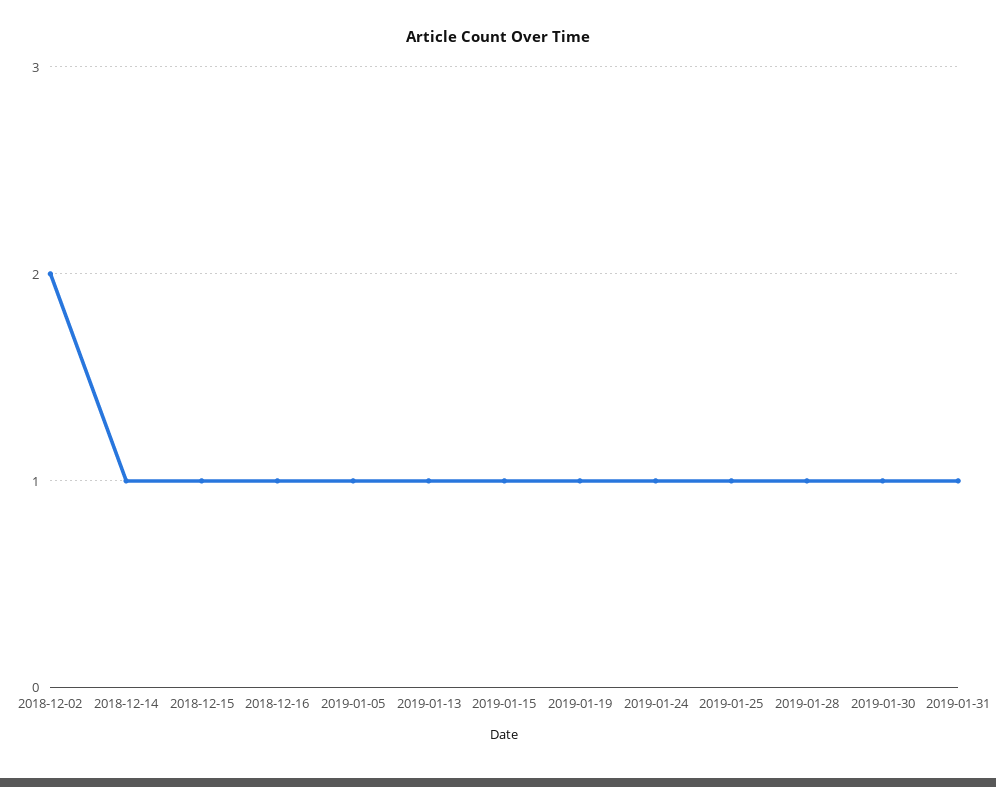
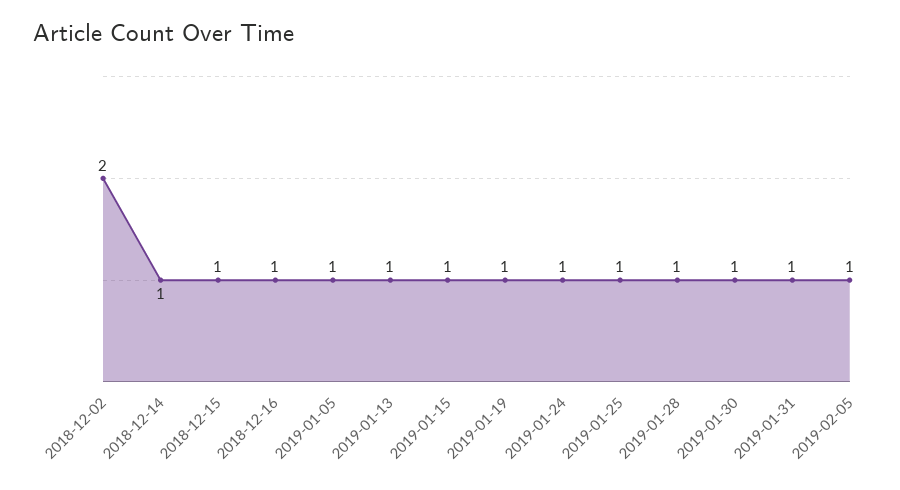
2019-02-05: none -> 1

